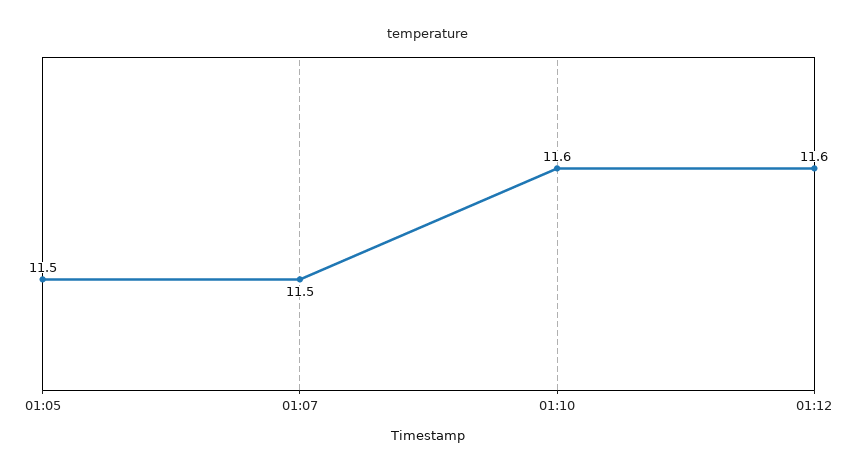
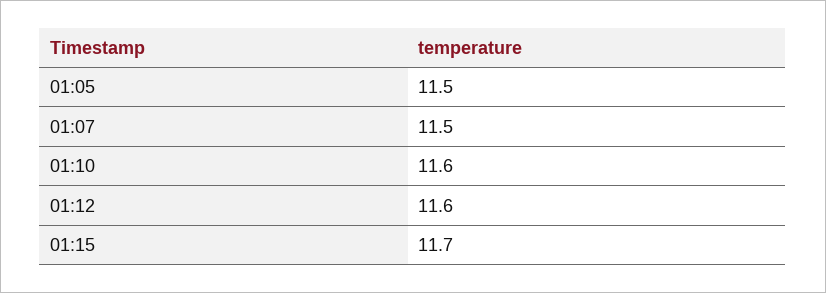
01:15: none -> 11.7

